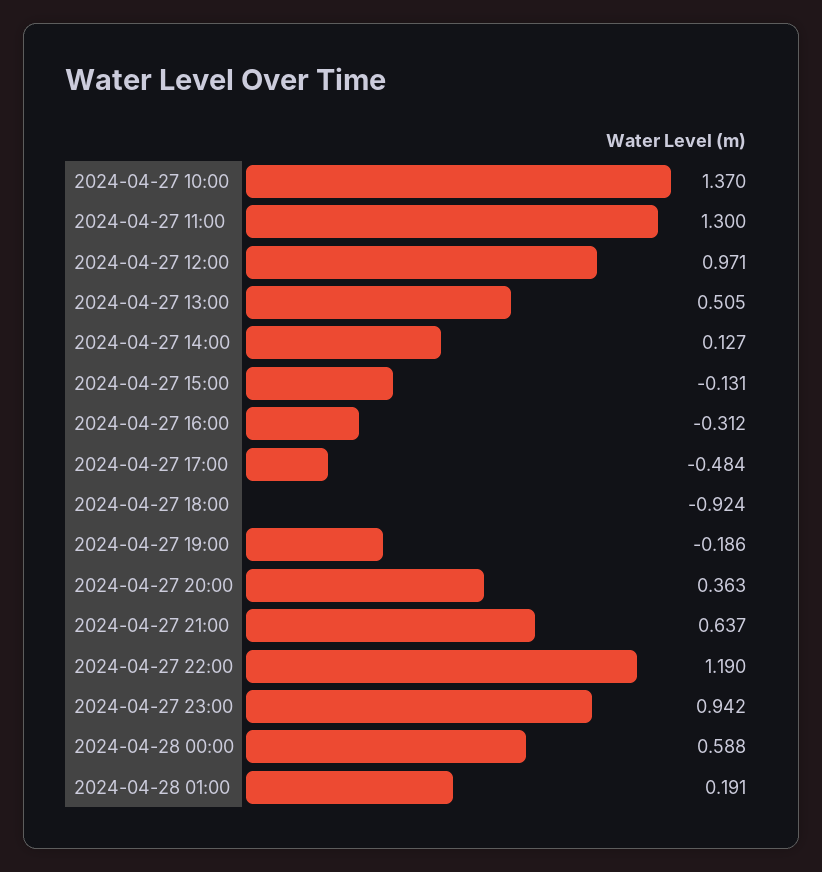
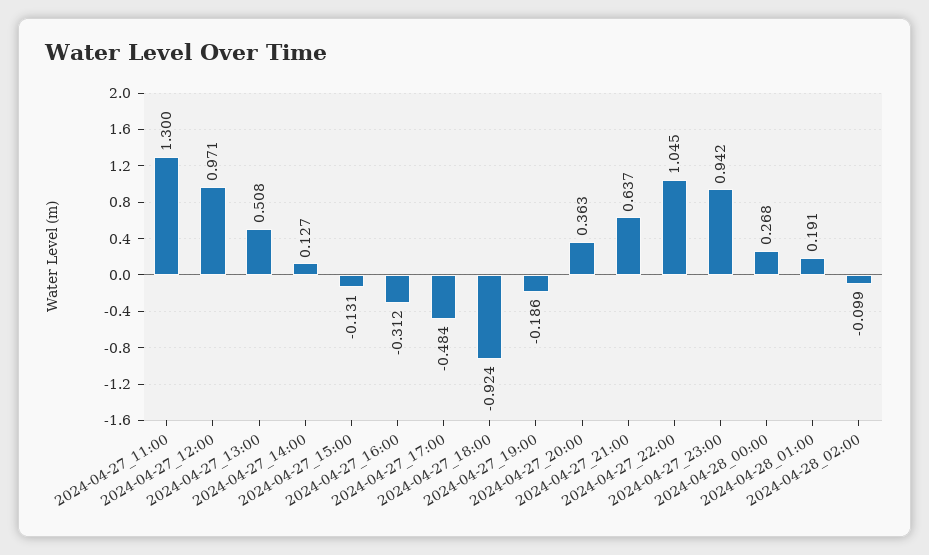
2024-04-27 10:00: 1.37 -> none
2024-04-27 13:00: 0.505 -> 0.508
2024-04-27 22:00: 1.19 -> 1.045
2024-04-28 00:00: 0.588 -> 0.268
2024-04-28_02:00: none -> -0.099

